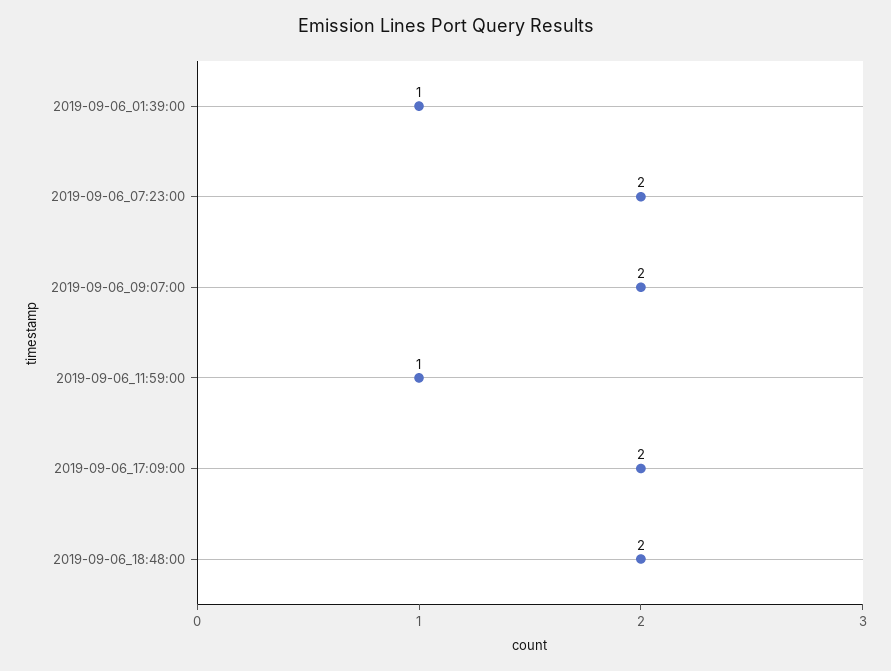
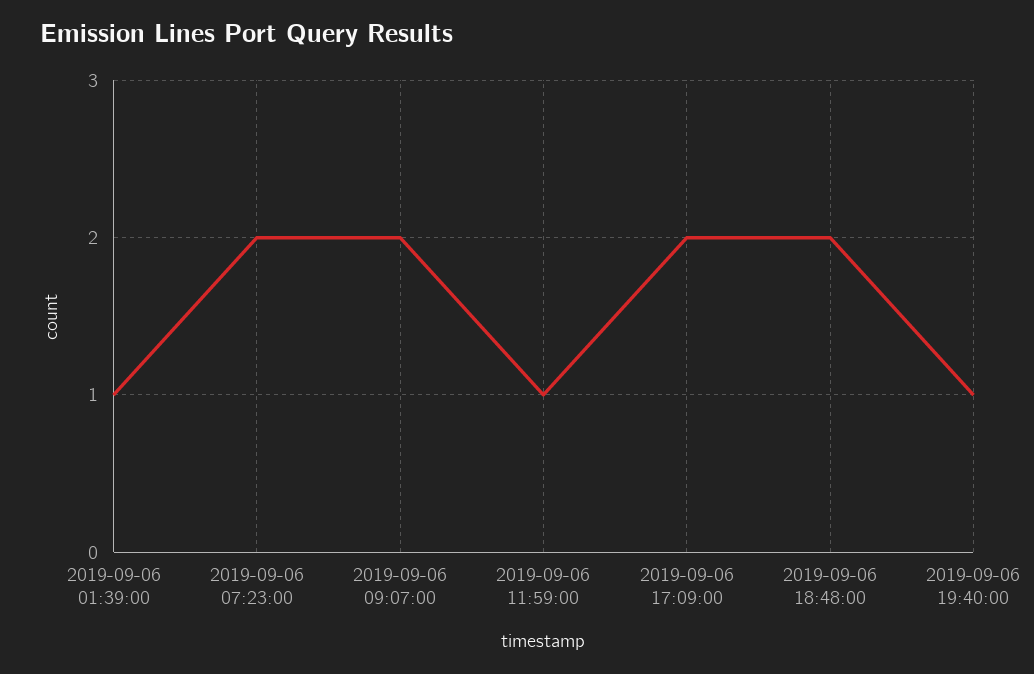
2019-09-06 19:40:00: none -> 1

